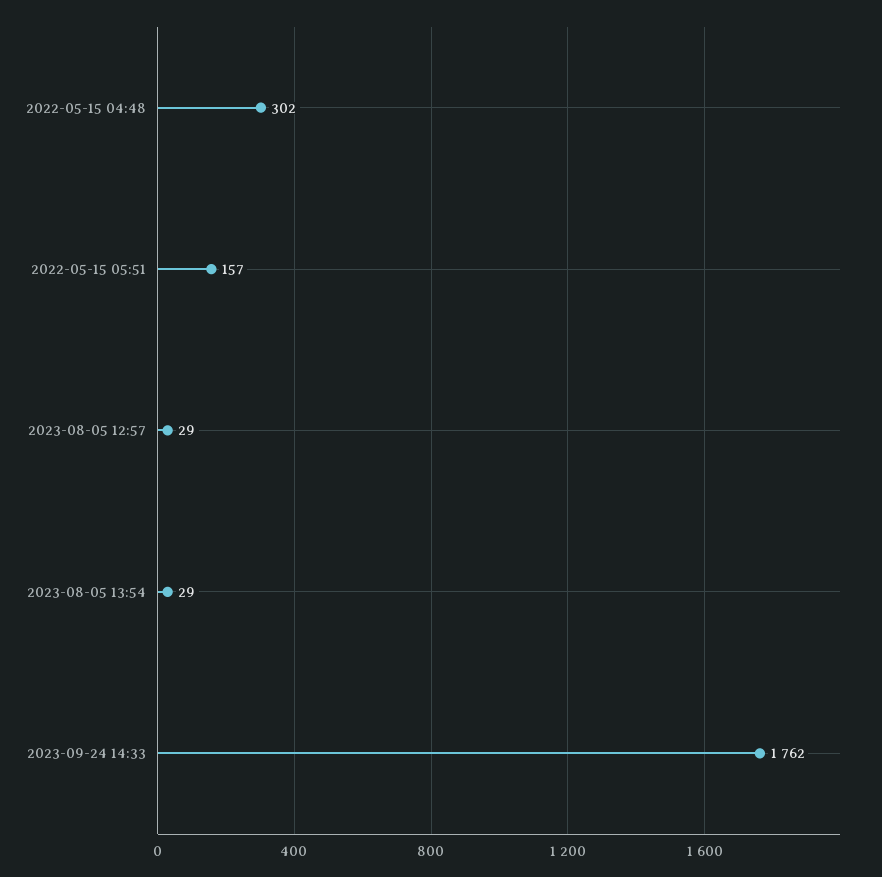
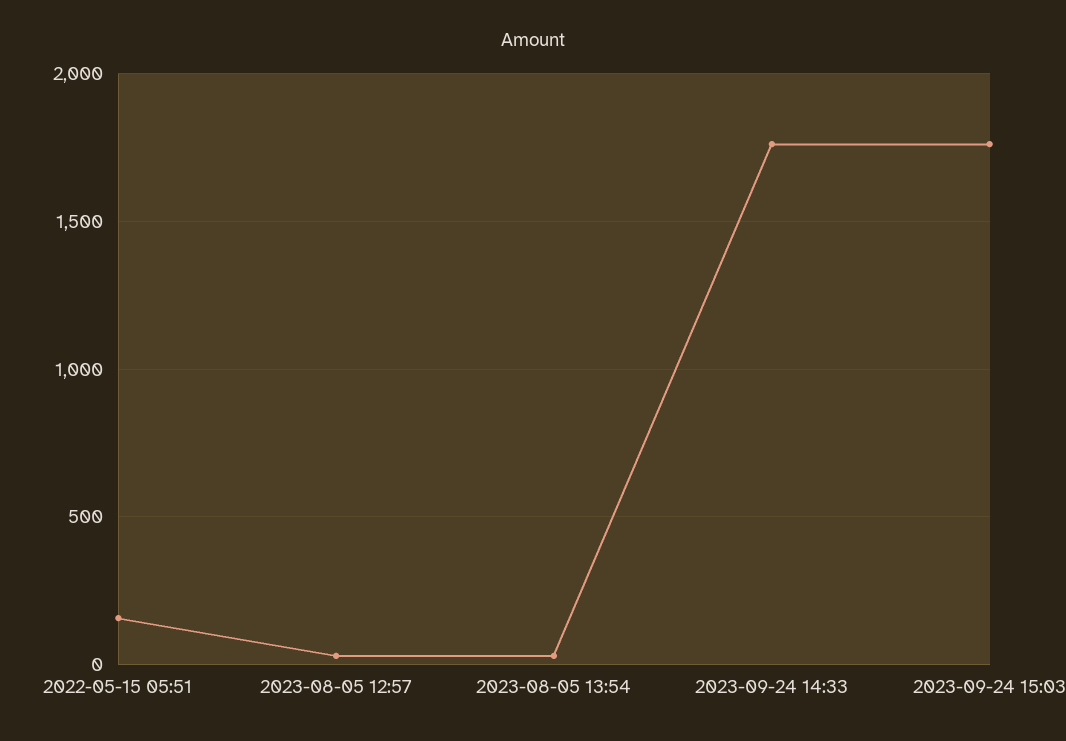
2022-05-15 04:48: 302 -> none
2023-09-24 15:03: none -> 1750

